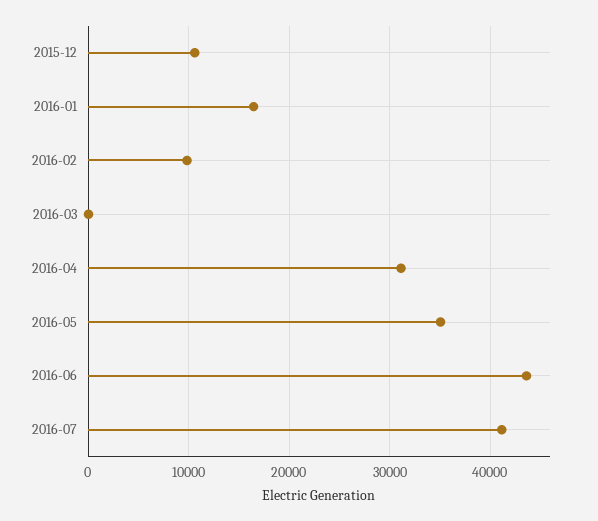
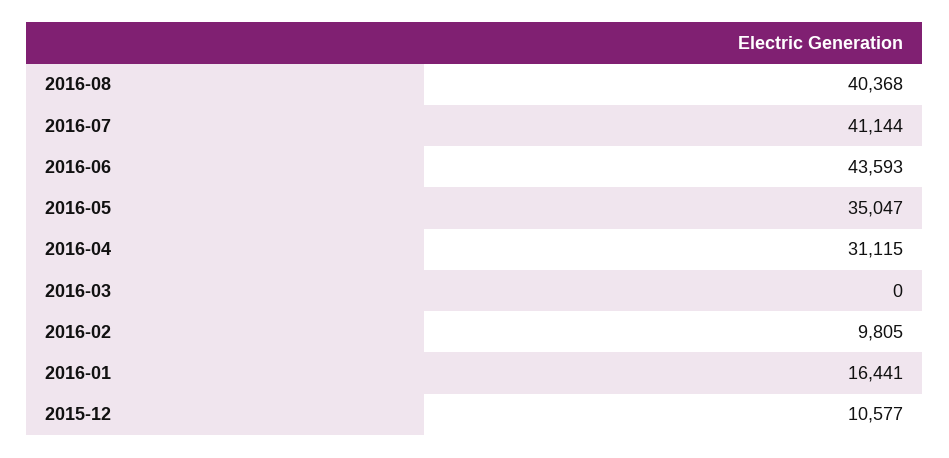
2016-08: none -> 40368

